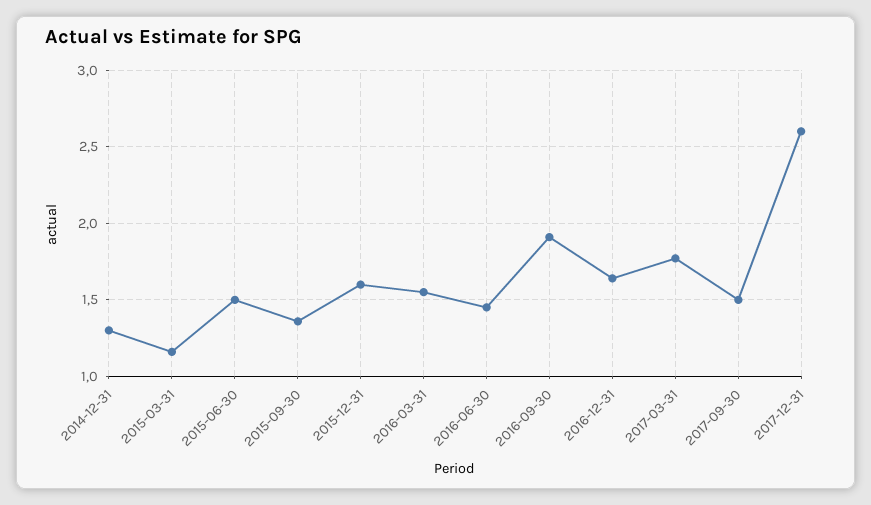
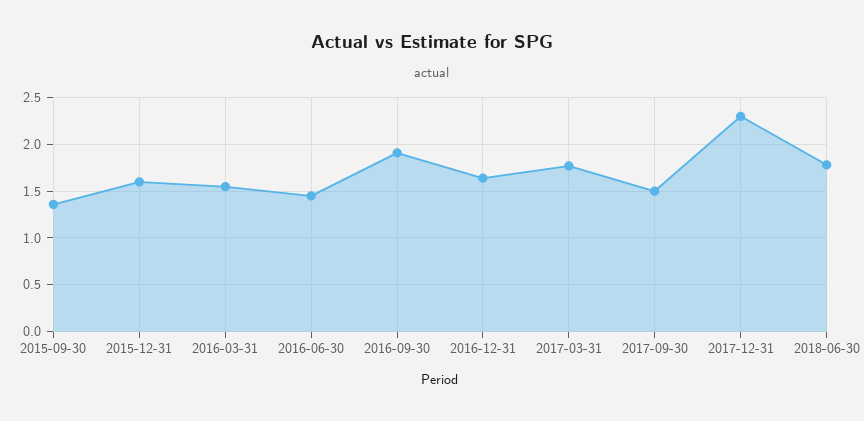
2014-12-31: 1.3 -> none
2015-03-31: 1.15 -> none
2015-06-30: 1.5 -> none
2017-12-31: 2.6 -> 2.3
2018-06-30: none -> 1.8

